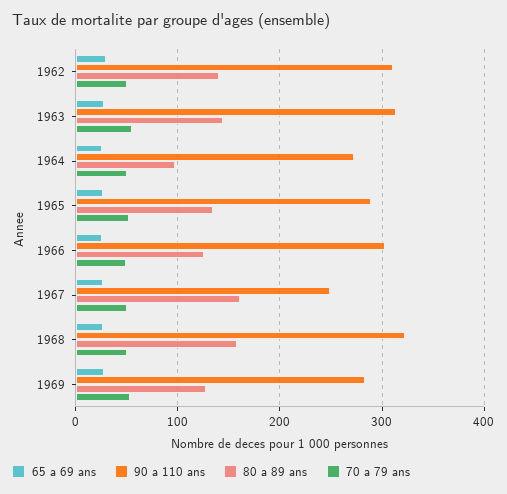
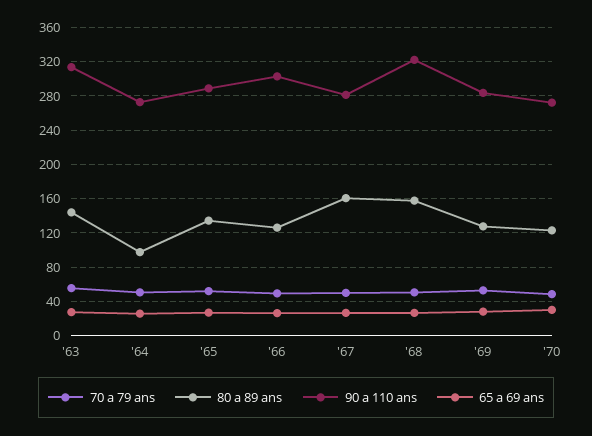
65 a 69 ans, 1962: 30 -> none
90 a 110 ans, 1962: 310 -> none
80 a 89 ans, 1962: 140 -> none
70 a 79 ans, 1962: 50 -> none
90 a 110 ans, 1967: 250 -> 280
70 a 79 ans, '70: none -> 50
80 a 89 ans, '70: none -> 120
90 a 110 ans, '70: none -> 270
65 a 69 ans, '70: none -> 30

